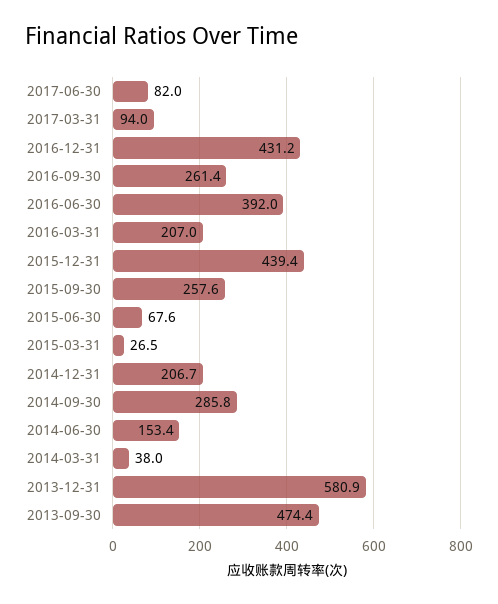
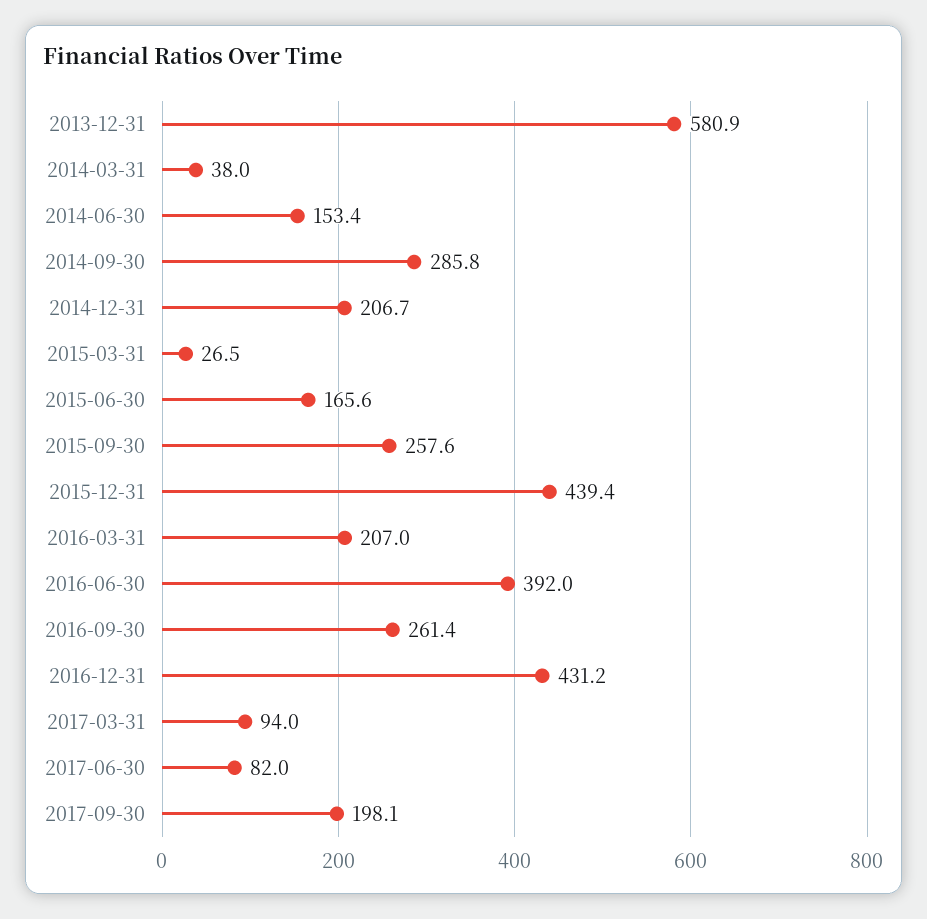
2015-06-30: 67.6 -> 165.6
2013-09-30: 474.4 -> none
2017-09-30: none -> 198.1

